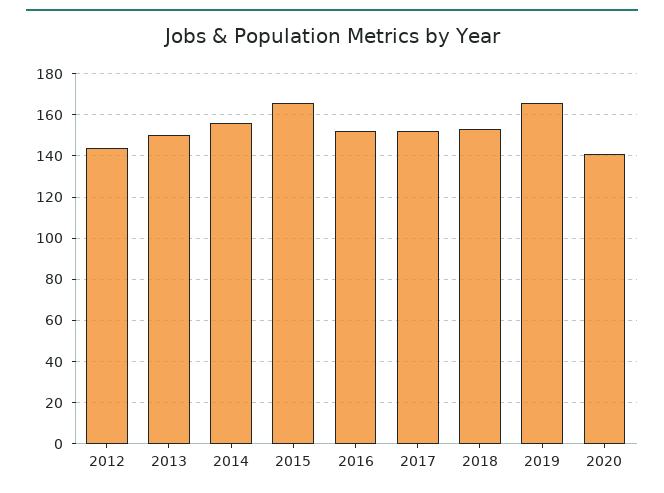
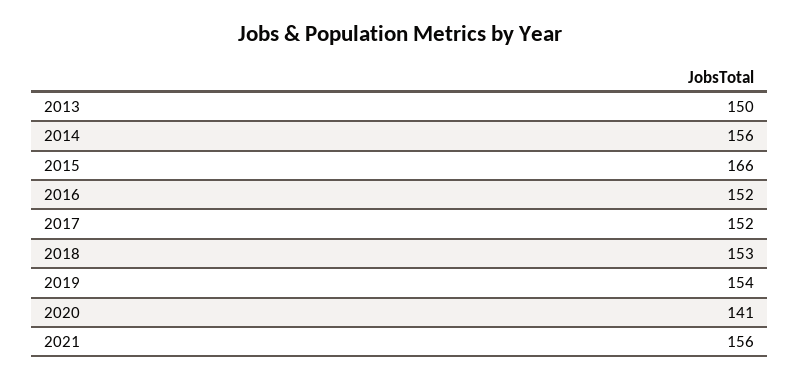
2012: 145 -> none
2019: 165 -> 154
2021: none -> 156

